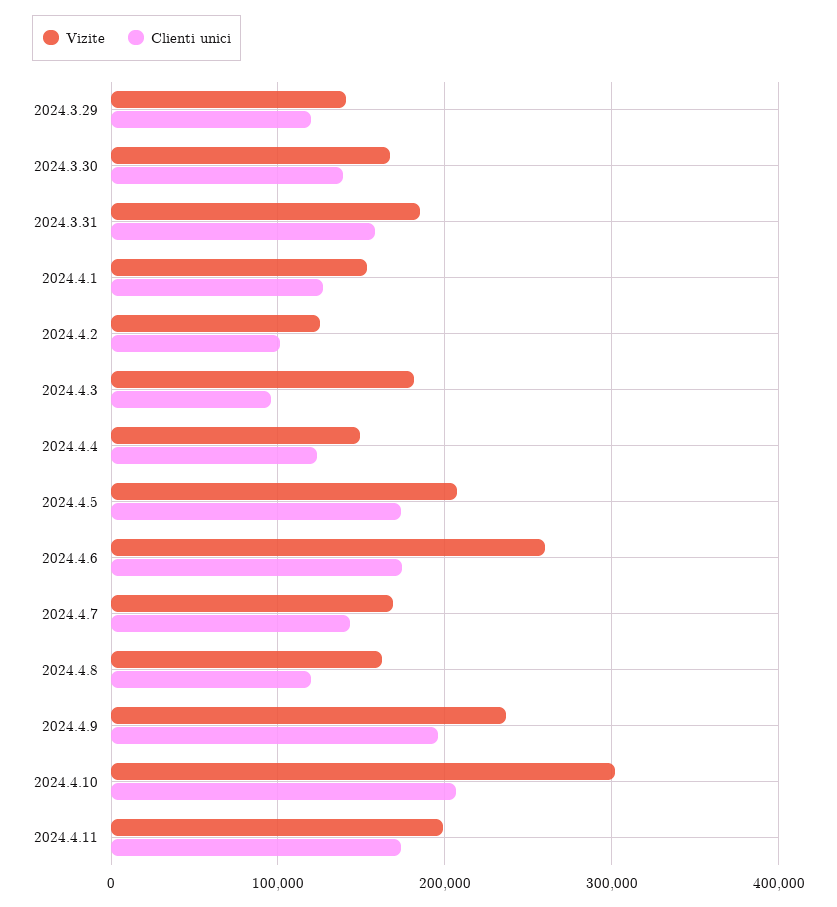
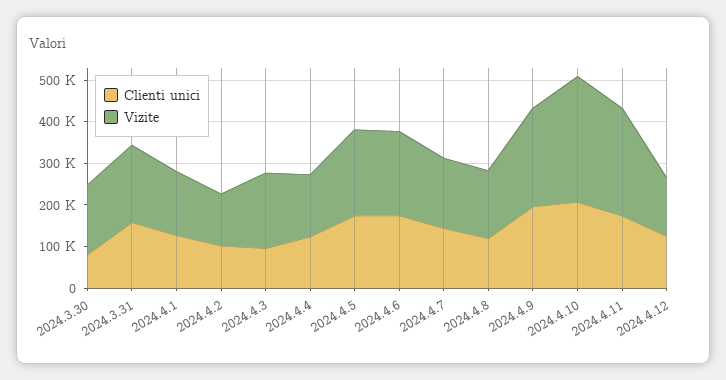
Vizite, 2024.3.29: 140000 -> none
Clienti unici, 2024.3.29: 120000 -> none
Clienti unici, 2024.3.30: 140000 -> 80000
Vizite, 2024.4.6: 260000 -> 200000
Vizite, 2024.4.11: 200000 -> 260000
Clienti unici, 2024.4.12: none -> 120000
Vizite, 2024.4.12: none -> 140000

